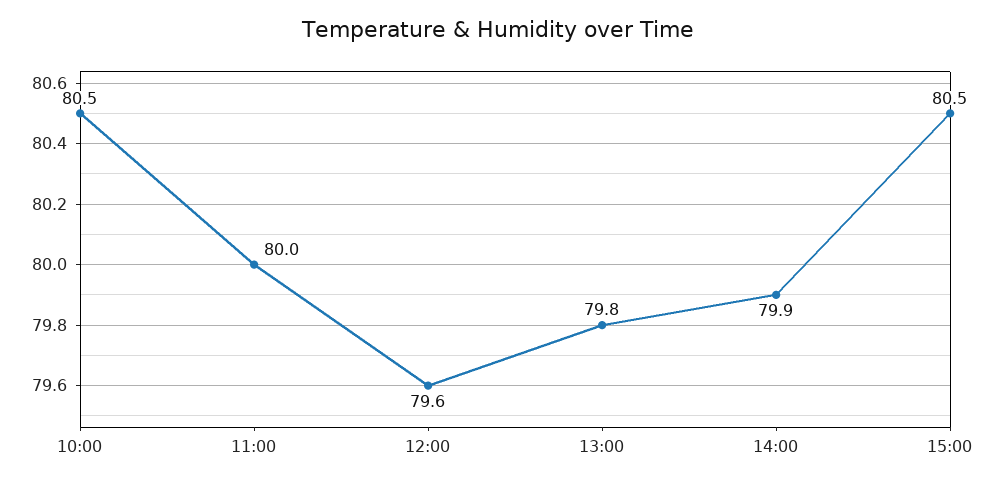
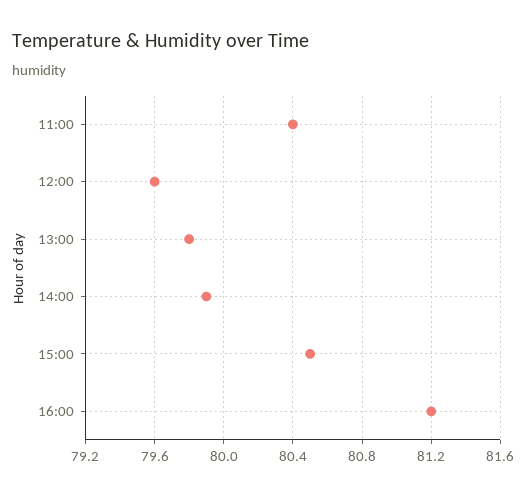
10:00: 80.5 -> none
11:00: 80 -> 80.4
16:00: none -> 81.2

